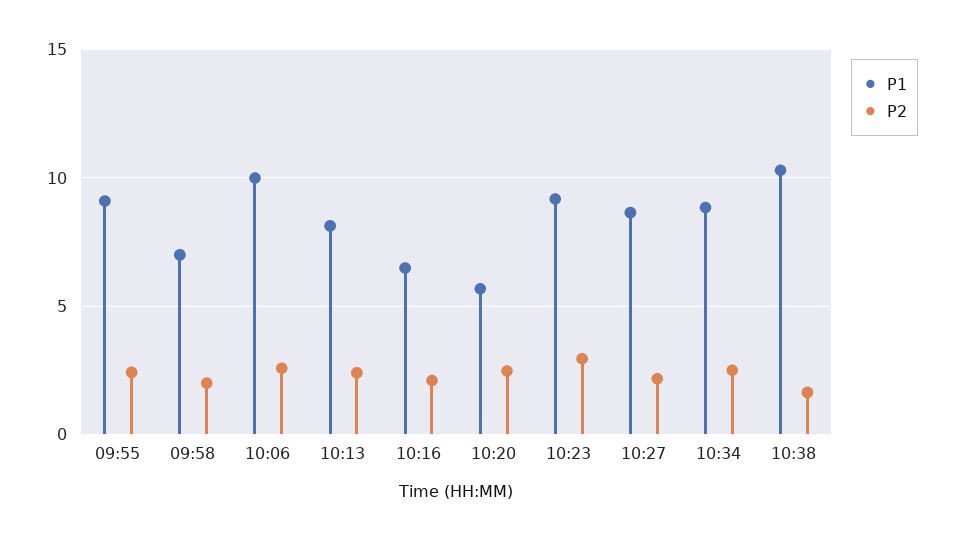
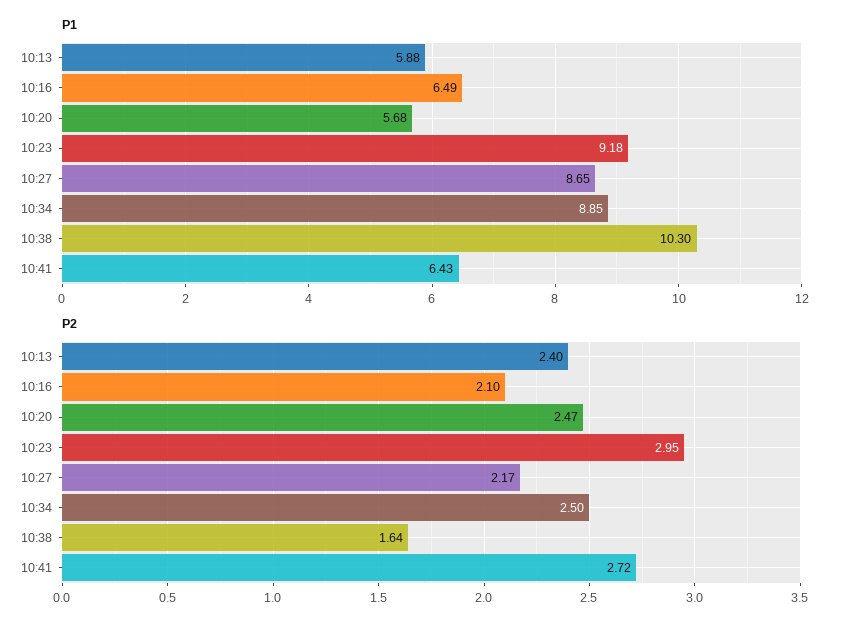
P1, 09:55: 9 -> none
P2, 09:55: 2.5 -> none
P1, 09:58: 7 -> none
P2, 09:58: 2 -> none
P1, 10:06: 10 -> none
P2, 10:06: 2.5 -> none
P1, 10:13: 8 -> 5.88
P1, 10:41: none -> 6.43
P2, 10:41: none -> 2.72

